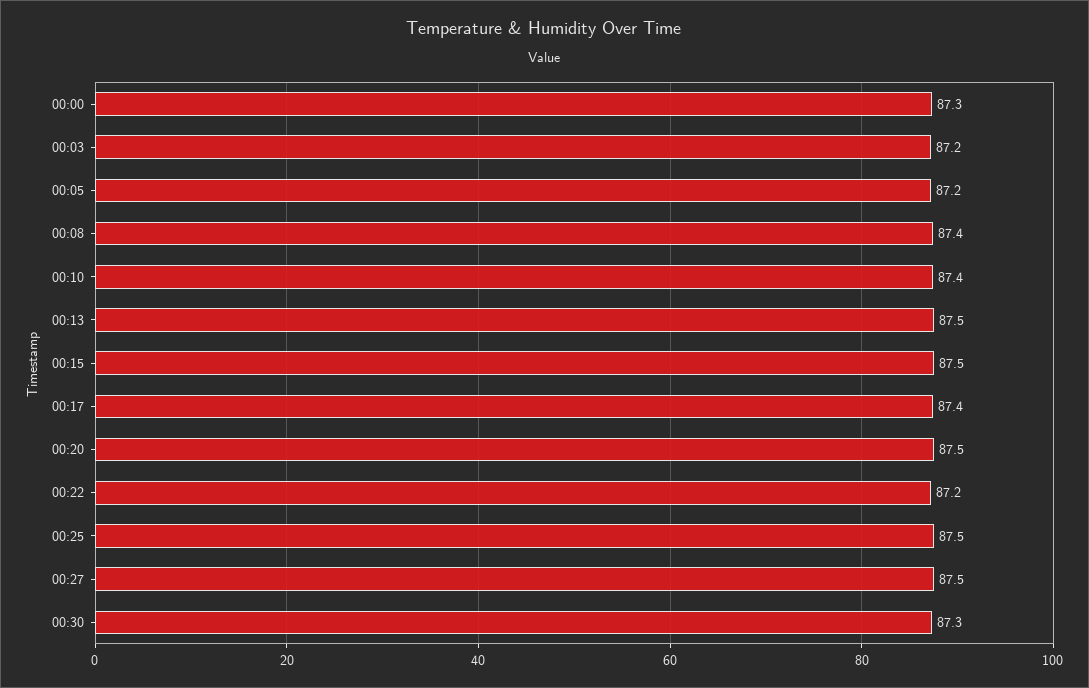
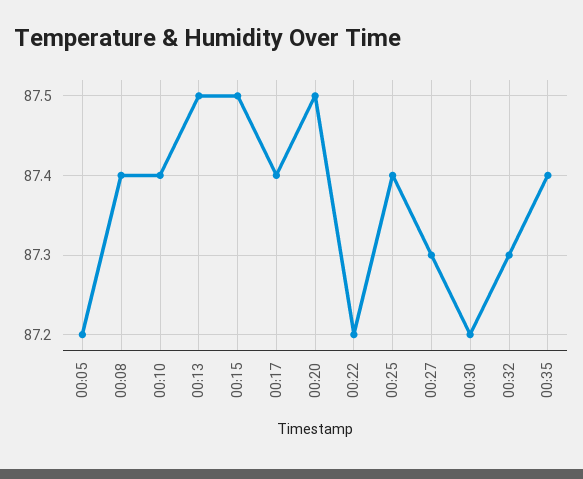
00:00: 87.3 -> none
00:03: 87.2 -> none
00:25: 87.5 -> 87.4
00:27: 87.5 -> 87.3
00:30: 87.3 -> 87.2
00:32: none -> 87.3
00:35: none -> 87.4

